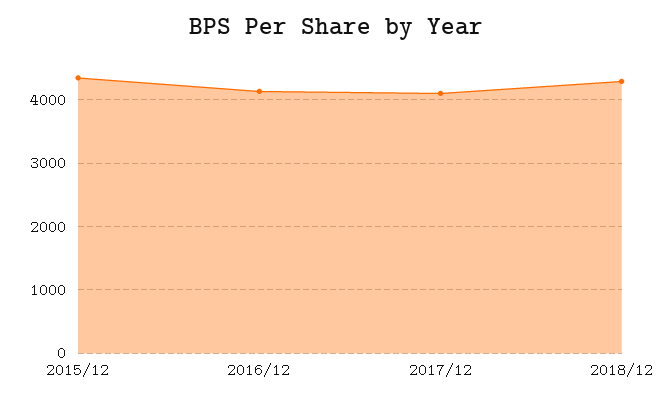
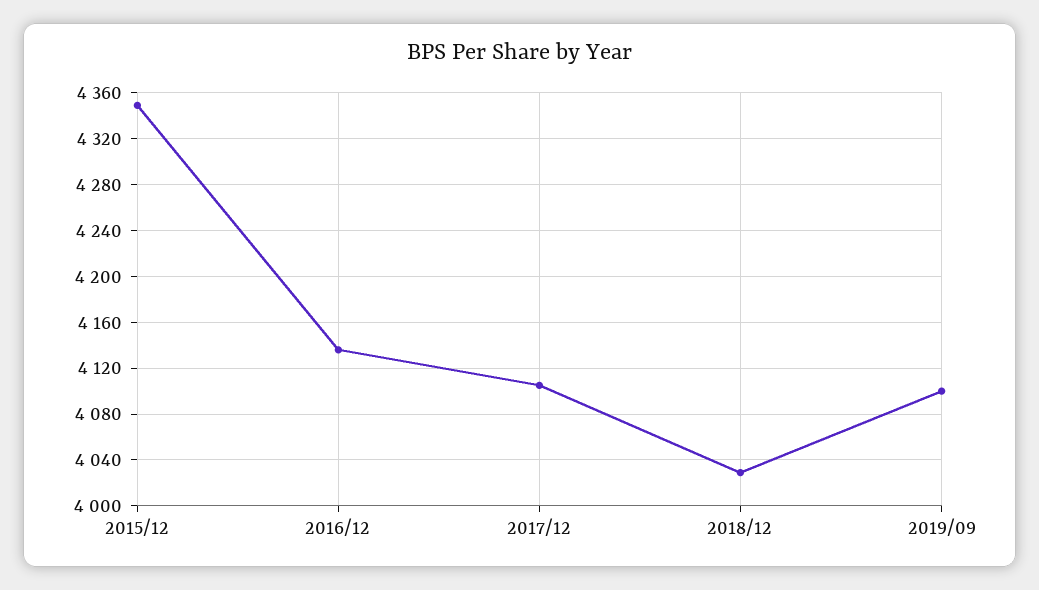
2018/12: 4300 -> 4030
2019/09: none -> 4100

